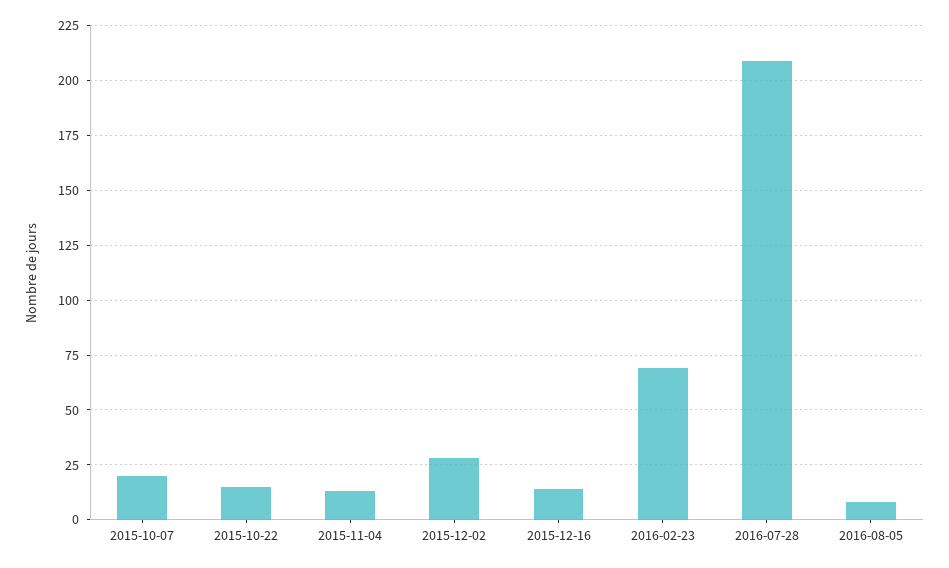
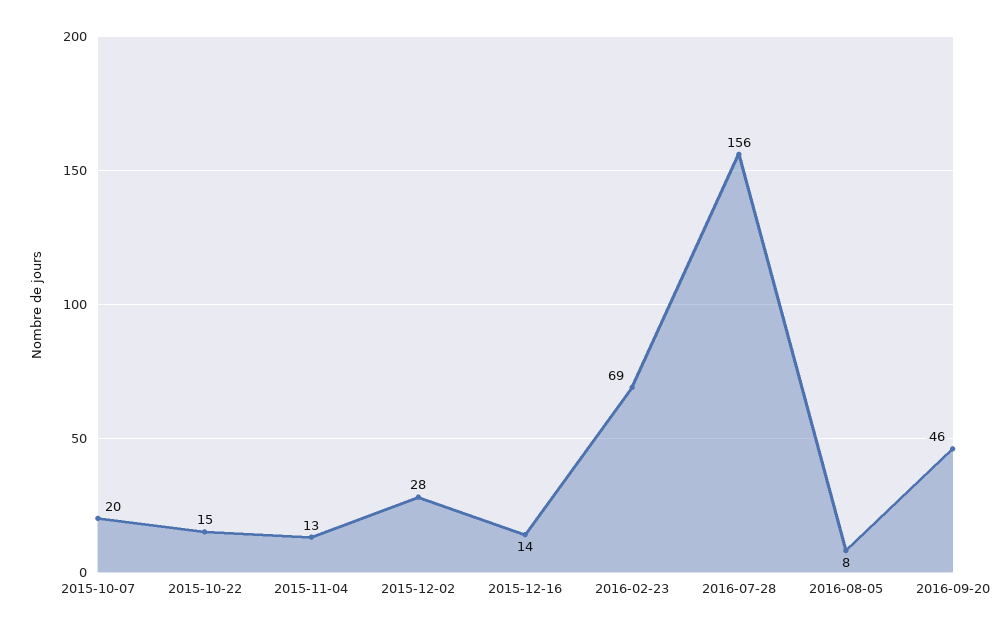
2016-07-28: 210 -> 156
2016-09-20: none -> 46

